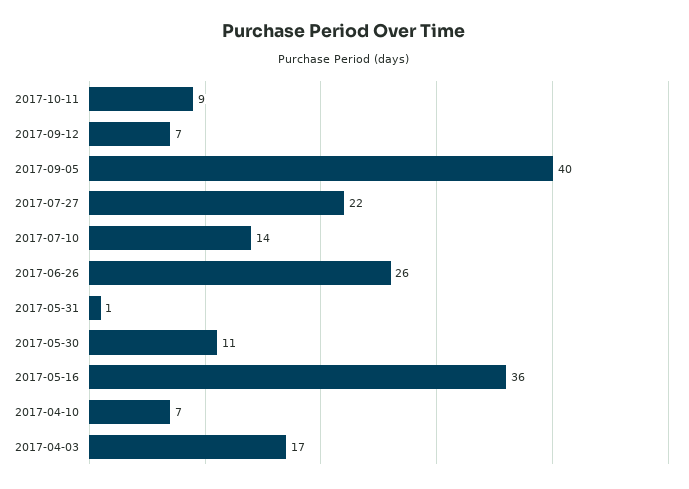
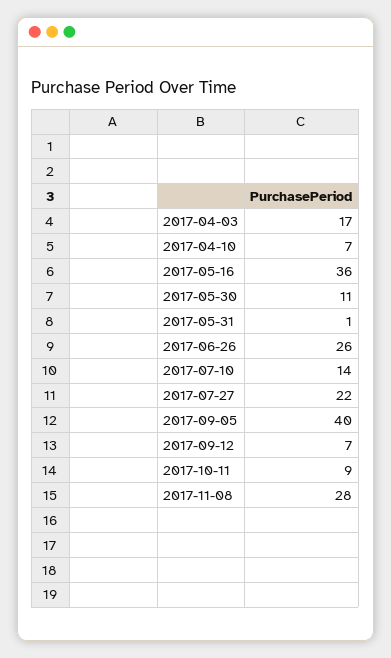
2017-11-08: none -> 28

